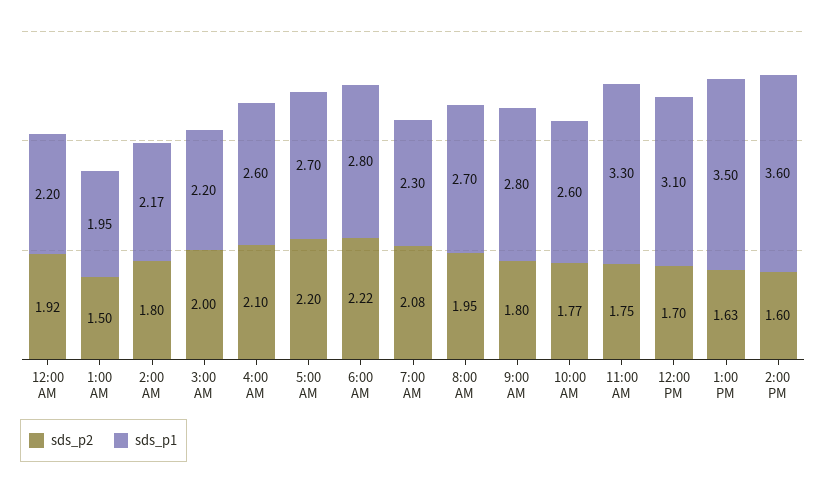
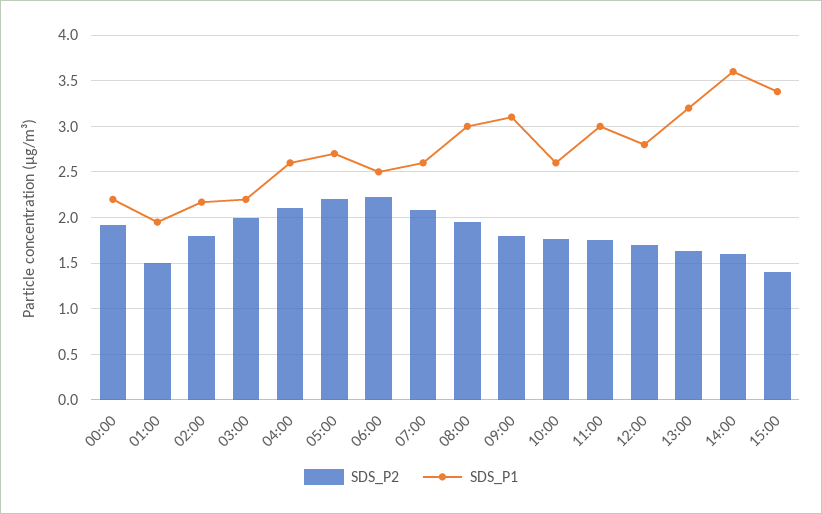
sds_p1, 6:00 AM: 2.8 -> 2.5
sds_p1, 7:00 AM: 2.3 -> 2.6
sds_p1, 8:00 AM: 2.7 -> 3
sds_p1, 9:00 AM: 2.8 -> 3.1
sds_p1, 11:00 AM: 3.3 -> 3
sds_p1, 12:00 PM: 3.1 -> 2.8
sds_p1, 1:00 PM: 3.5 -> 3.2
sds_p2, 15:00: none -> 1.4
sds_p1, 15:00: none -> 3.4

